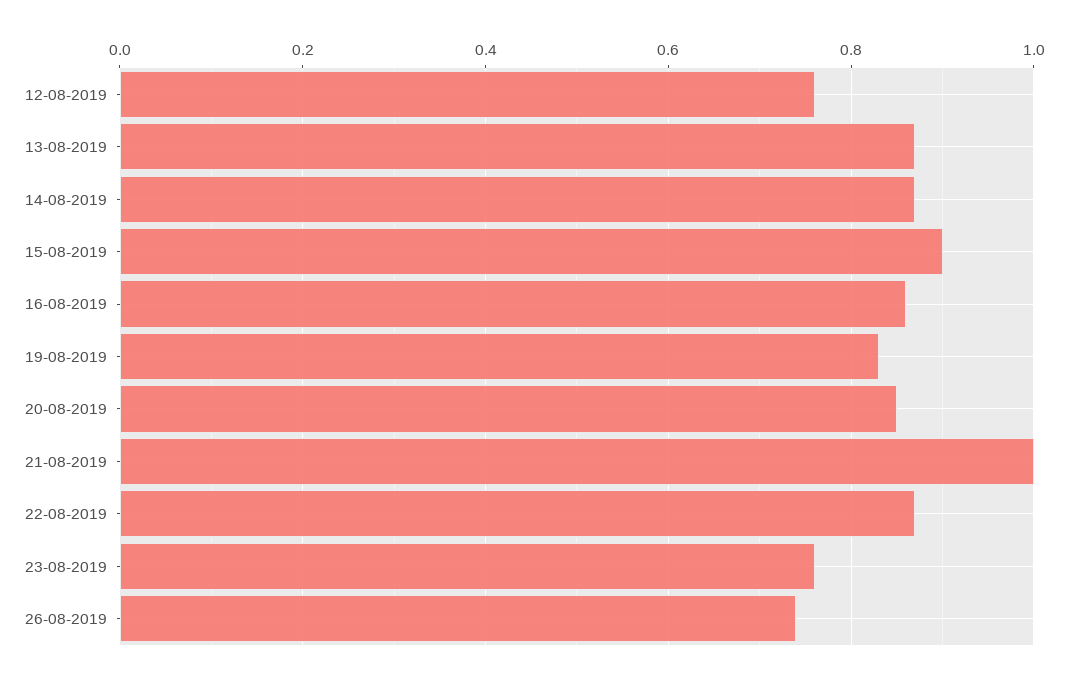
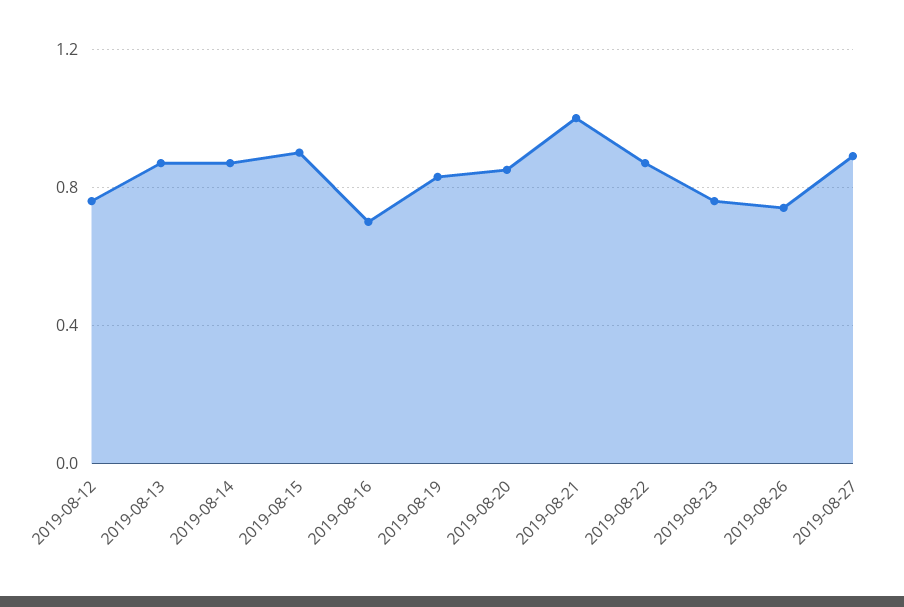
16-08-2019: 0.85 -> 0.7
2019-08-27: none -> 0.9

